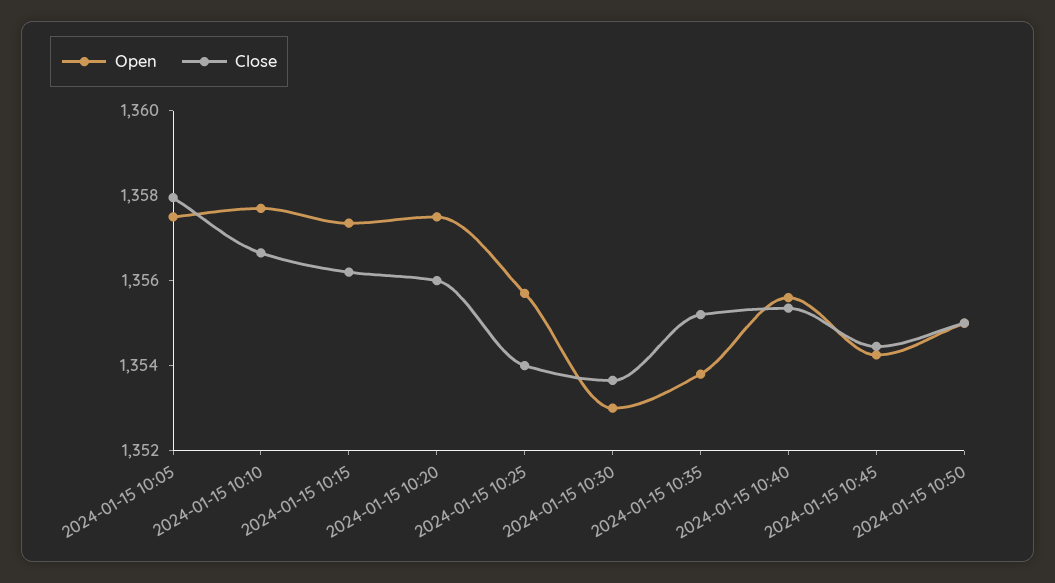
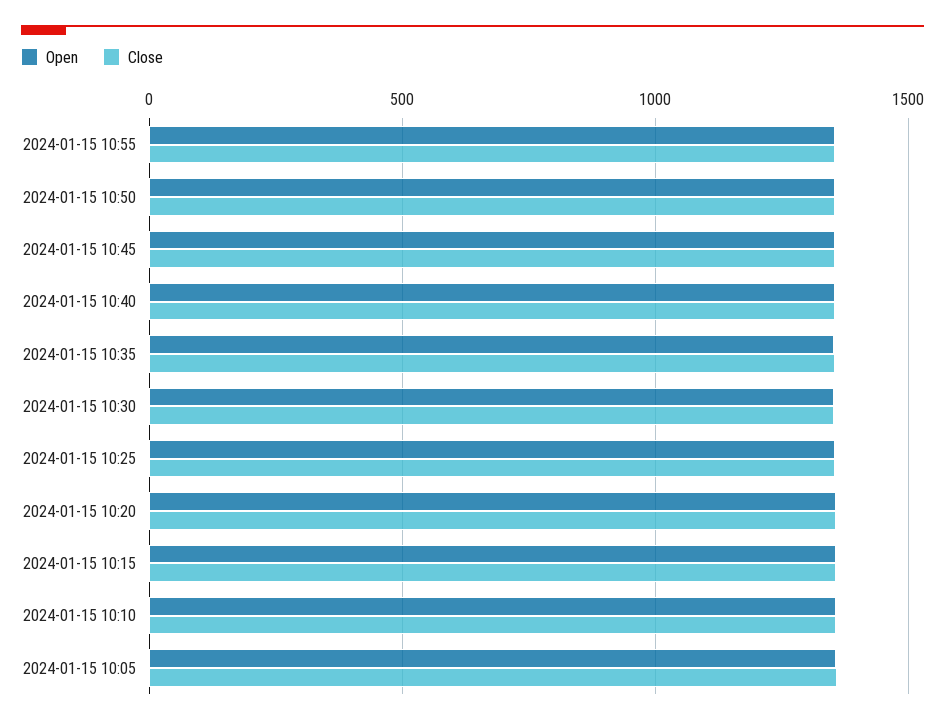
Open, 2024-01-15 10:55: none -> 1350
Close, 2024-01-15 10:55: none -> 1350

